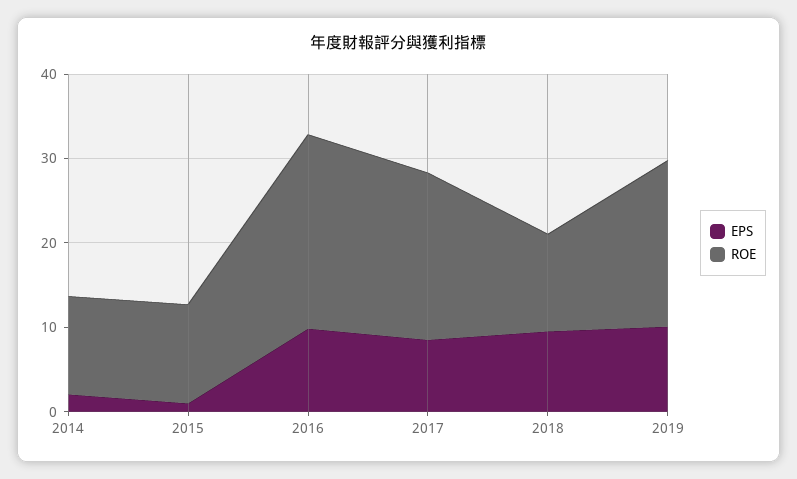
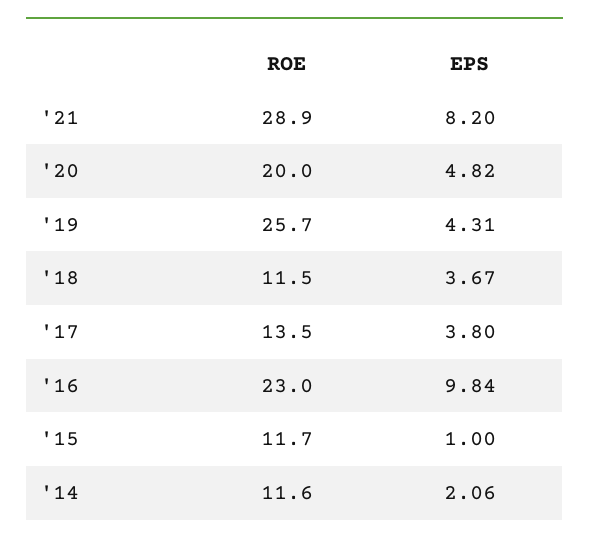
EPS, 2017: 8 -> 3.8
ROE, 2017: 20 -> 13.5
EPS, 2018: 10 -> 3.67
EPS, 2019: 10 -> 4.31
ROE, 2019: 20 -> 25.7
ROE, '21: none -> 28.9
EPS, '21: none -> 8.2
ROE, '20: none -> 20
EPS, '20: none -> 4.82

